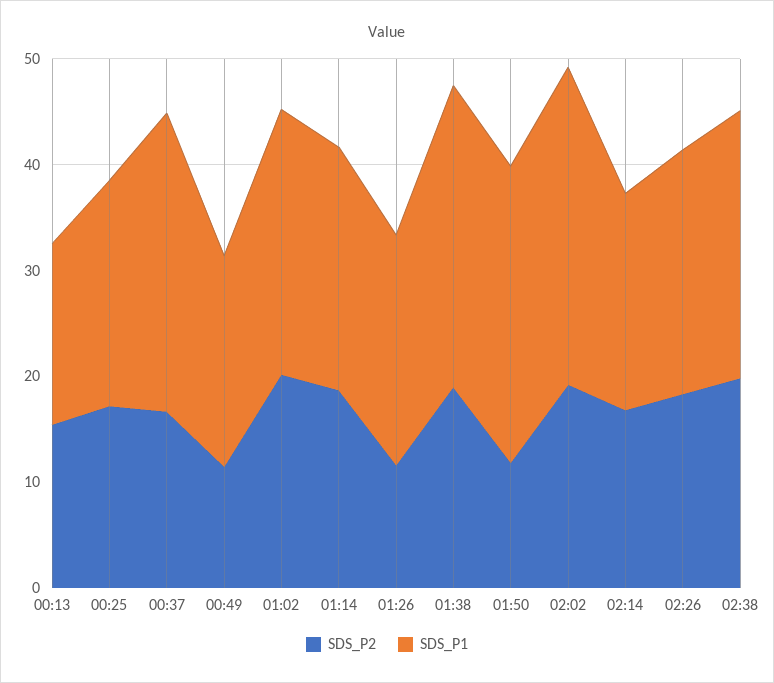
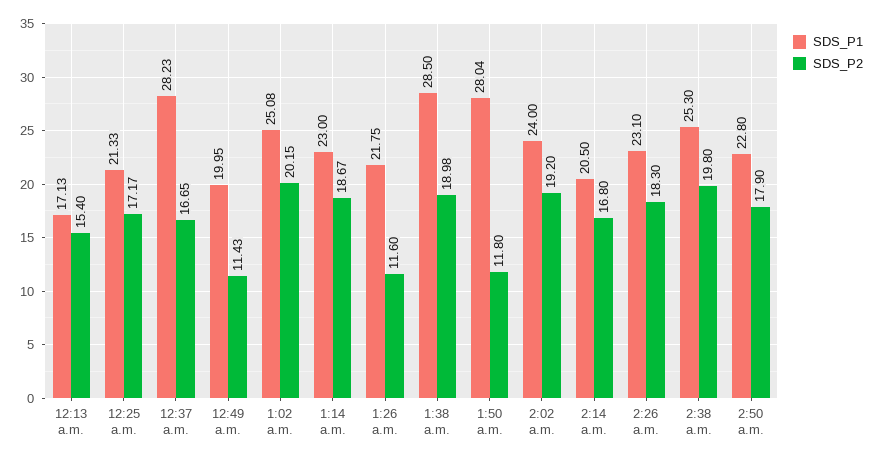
SDS_P1, 02:02: 30 -> 24
SDS_P1, 2:50 a.m.: none -> 22.8
SDS_P2, 2:50 a.m.: none -> 17.9

